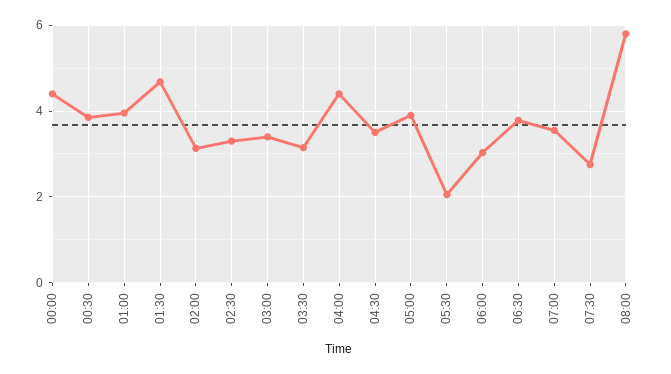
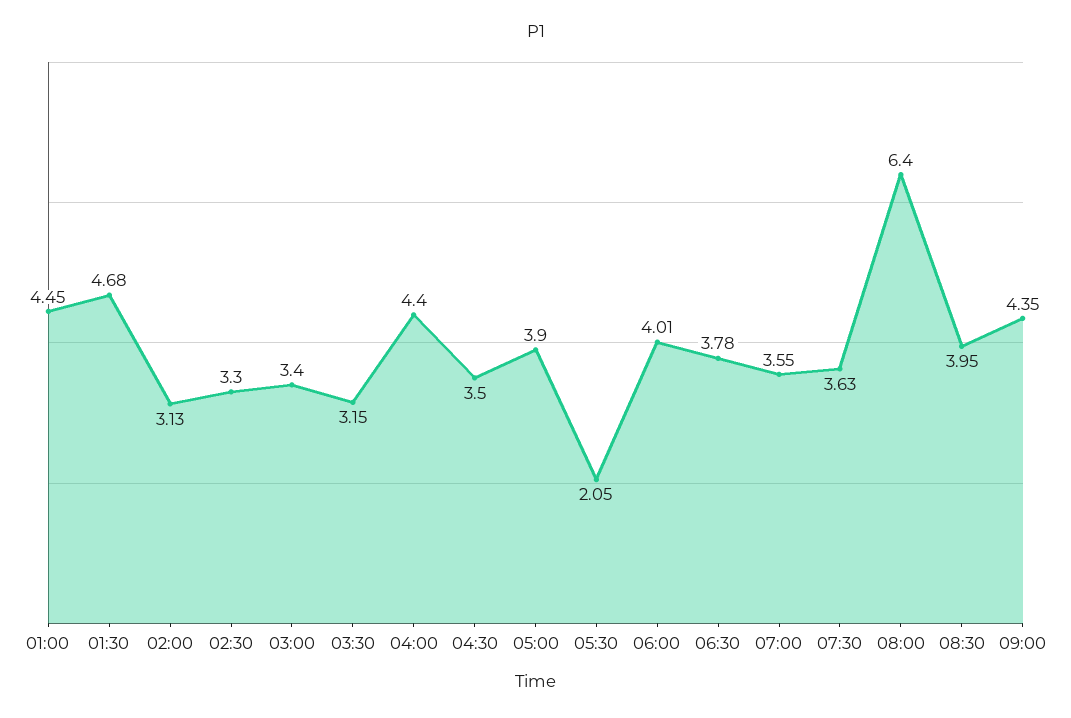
00:00: 4.4 -> none
00:30: 3.8 -> none
01:00: 4 -> 4.45
06:00: 3 -> 4.01
07:30: 2.8 -> 3.63
08:00: 5.8 -> 6.4
08:30: none -> 3.95
09:00: none -> 4.35

